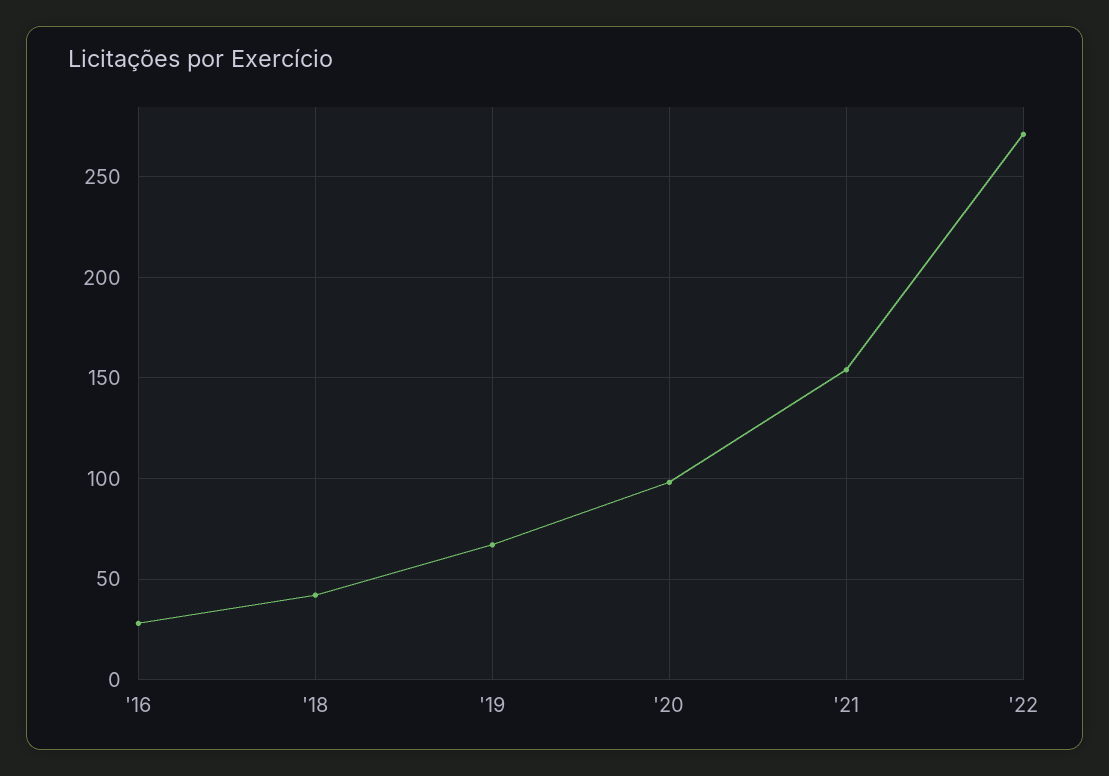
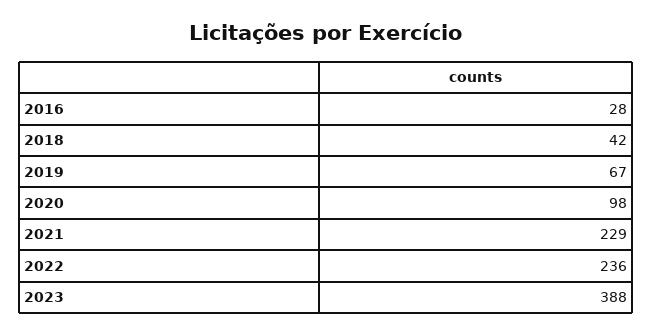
'21: 155 -> 229
'22: 270 -> 236
2023: none -> 388

